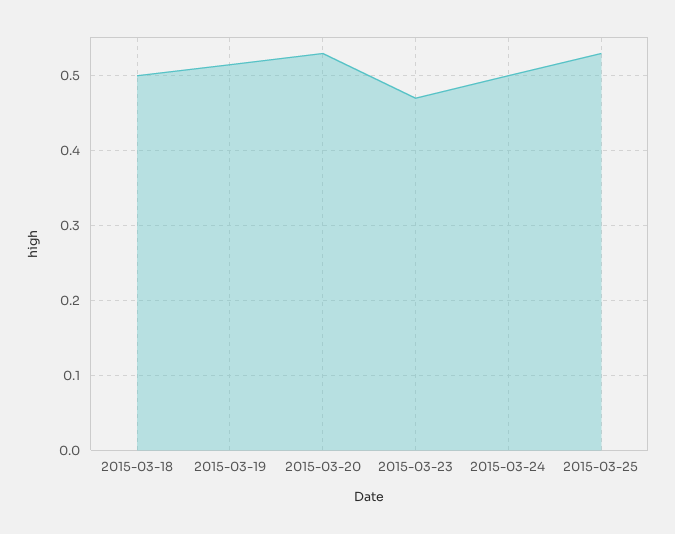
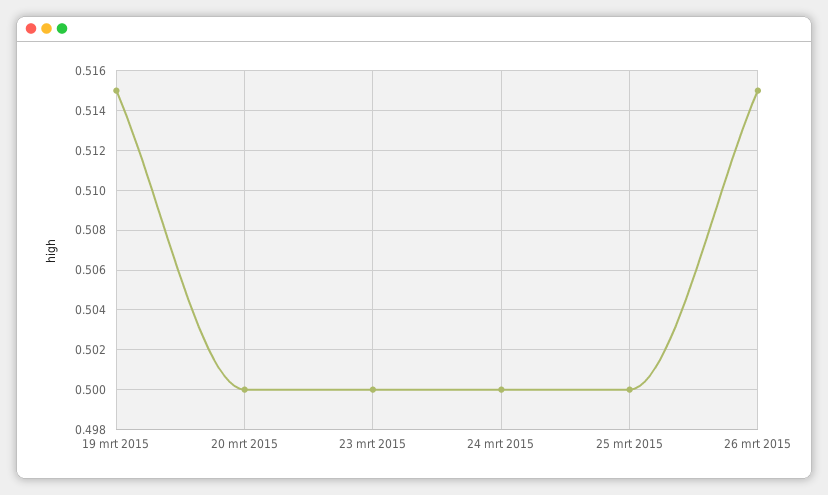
2015-03-18: 0.5 -> none
2015-03-20: 0.53 -> 0.5
2015-03-23: 0.47 -> 0.5
2015-03-25: 0.53 -> 0.5
26 mrt 2015: none -> 0.515

